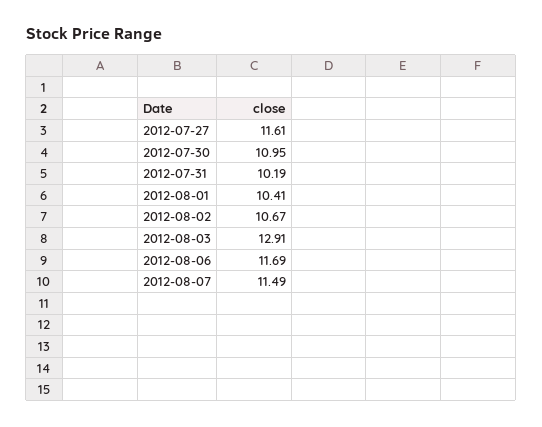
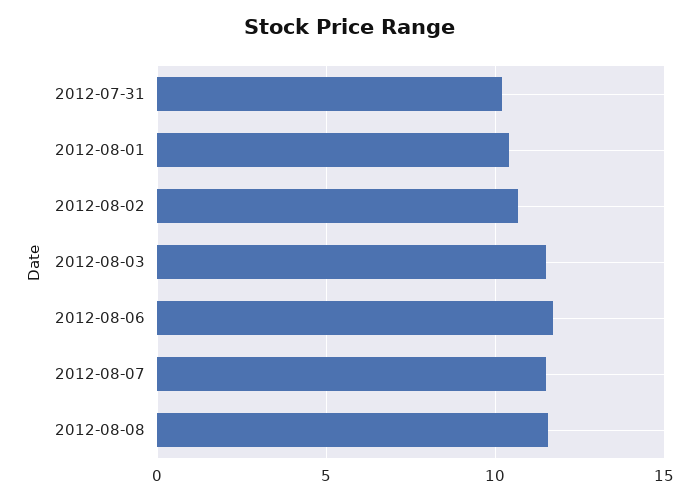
2012-07-27: 11.61 -> none
2012-07-30: 10.95 -> none
2012-08-03: 12.91 -> 11.5
2012-08-08: none -> 11.5

